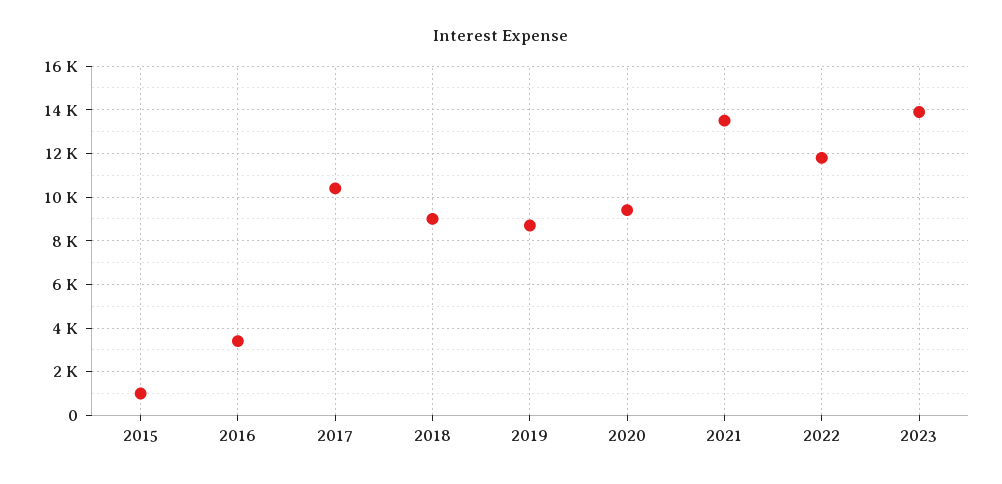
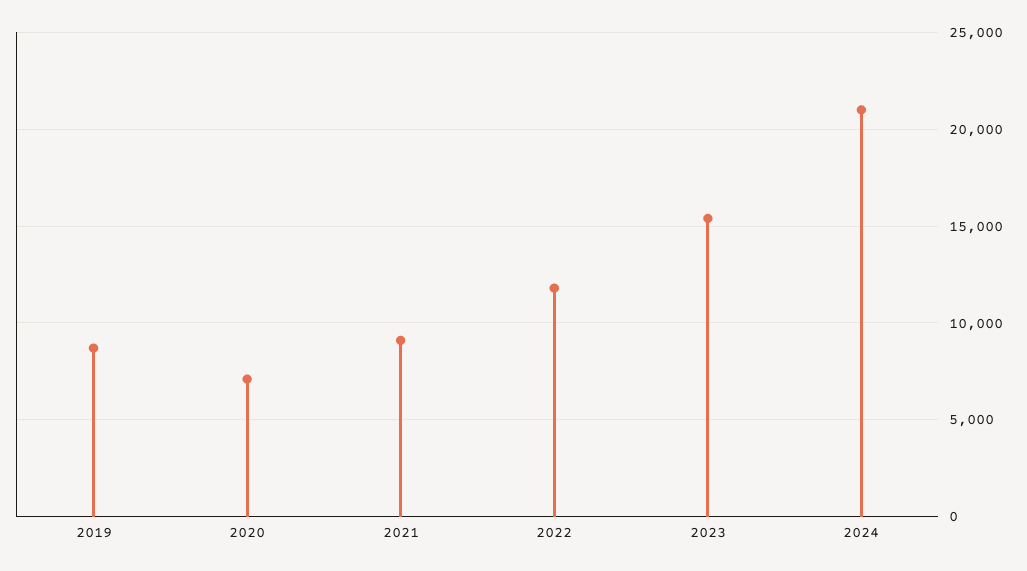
2015: 1000 -> none
2016: 3500 -> none
2017: 10500 -> none
2018: 9000 -> none
2020: 9500 -> 7000
2021: 13500 -> 9000
2023: 14000 -> 15500
2024: none -> 21000

